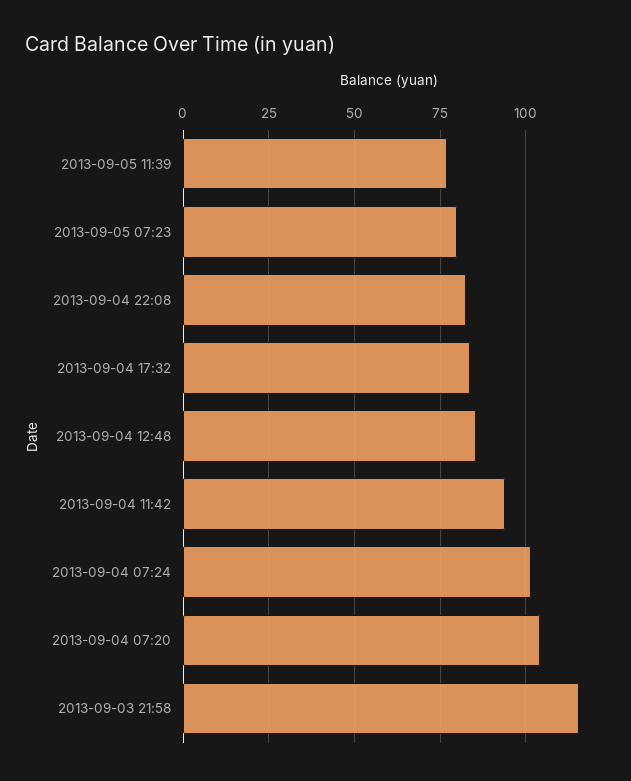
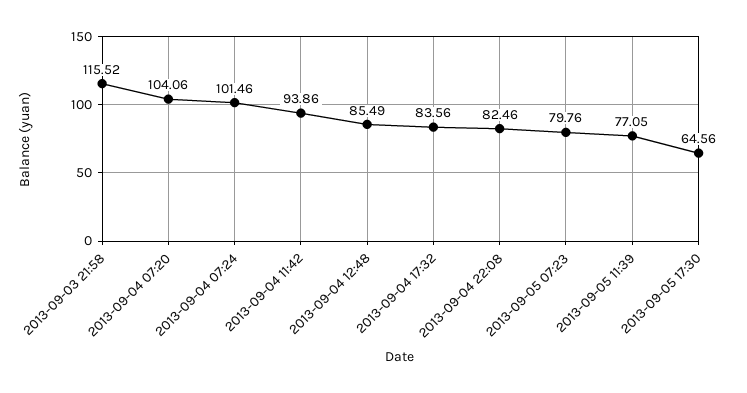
2013-09-05 17:30: none -> 64.56

